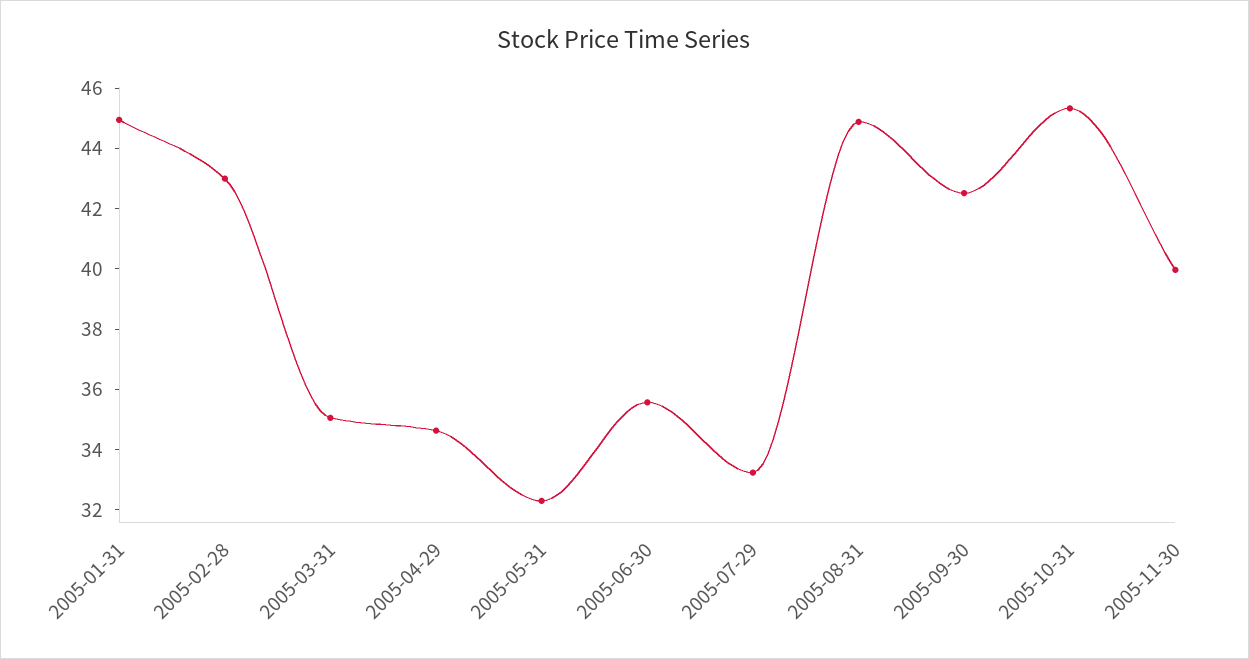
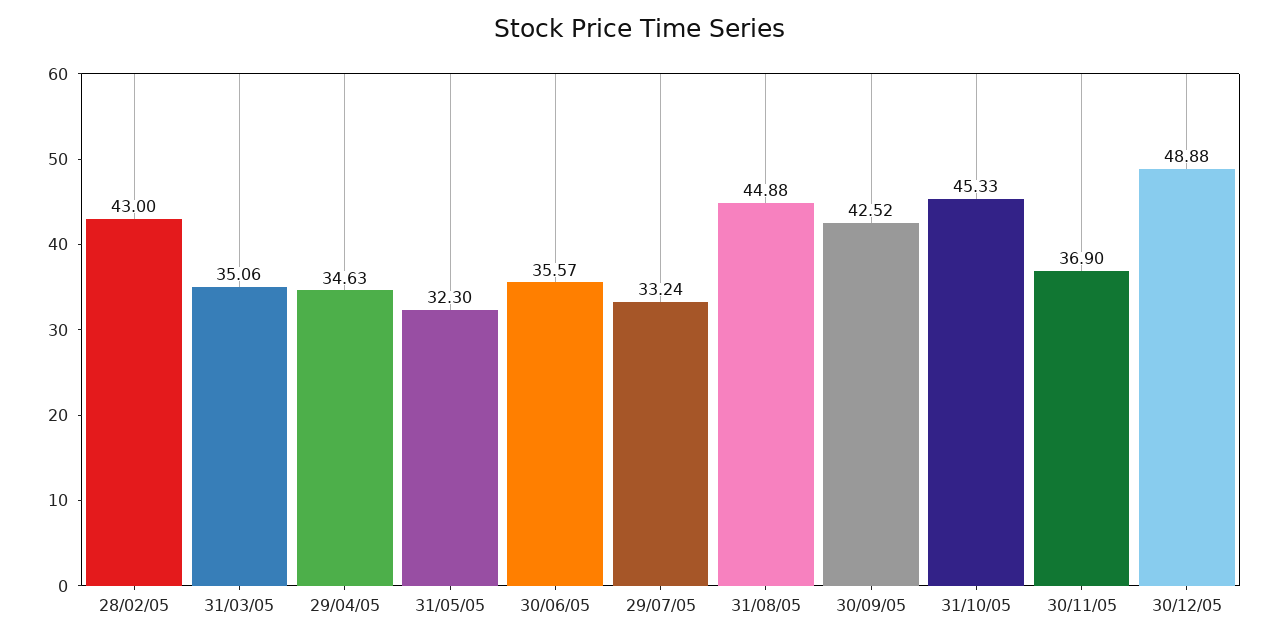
2005-01-31: 45 -> none
2005-11-30: 40 -> 36.9
30/12/05: none -> 48.88

